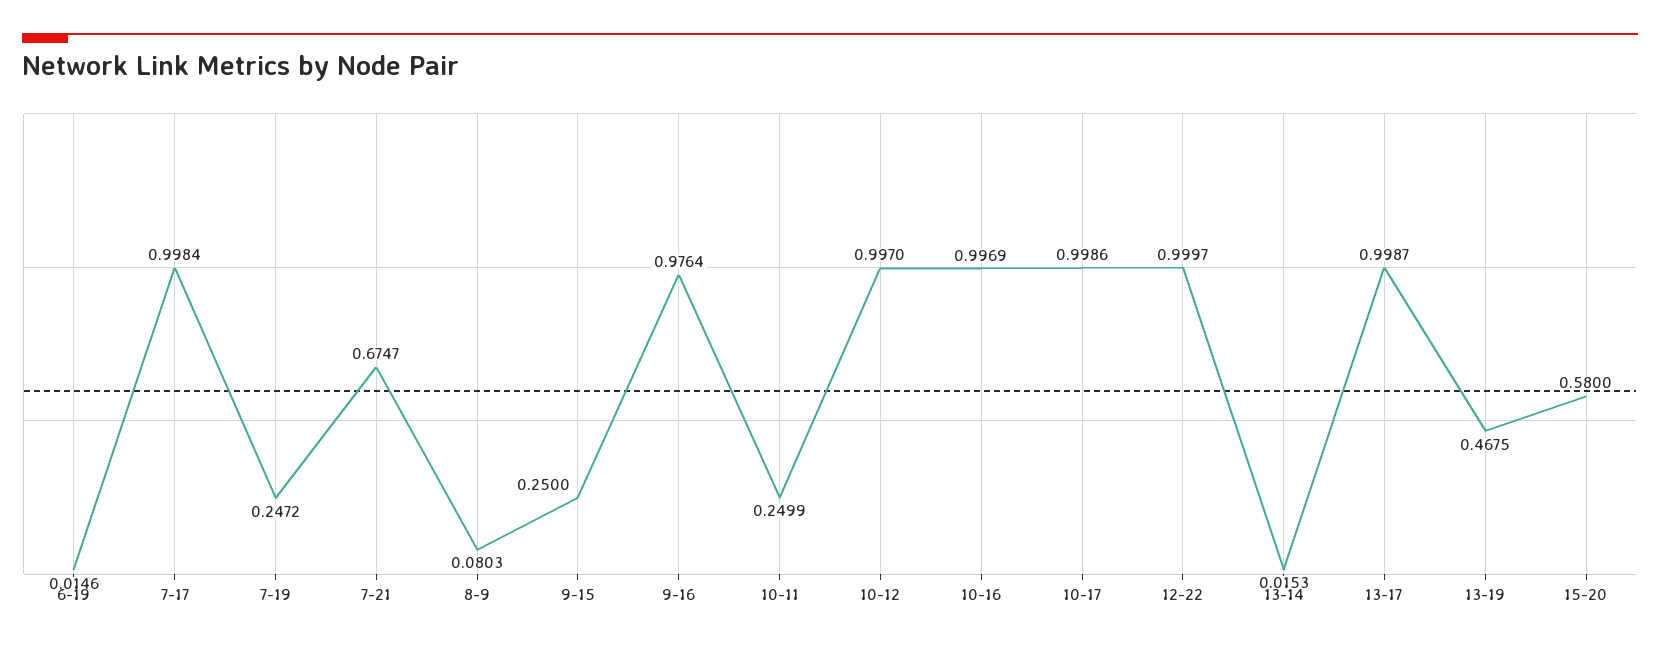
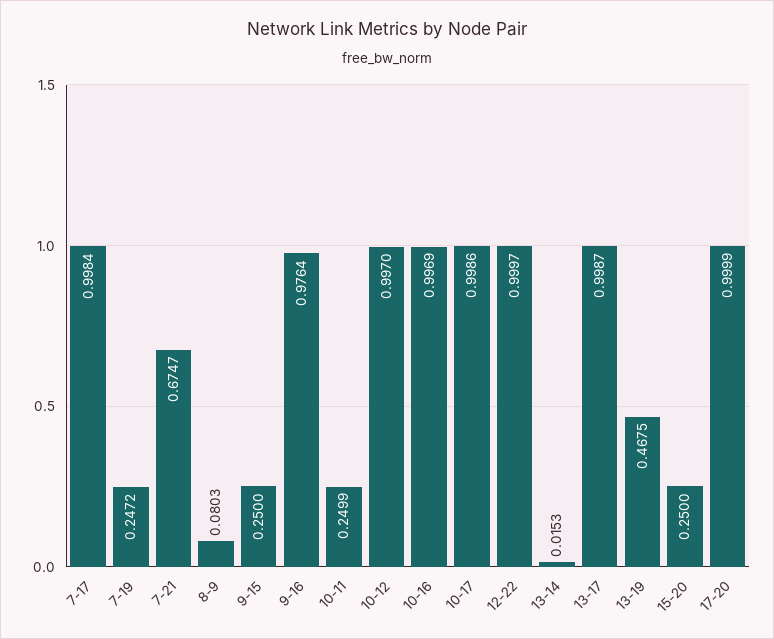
6-19: 0.0146 -> none
15-20: 0.58 -> 0.25
17-20: none -> 0.9999

